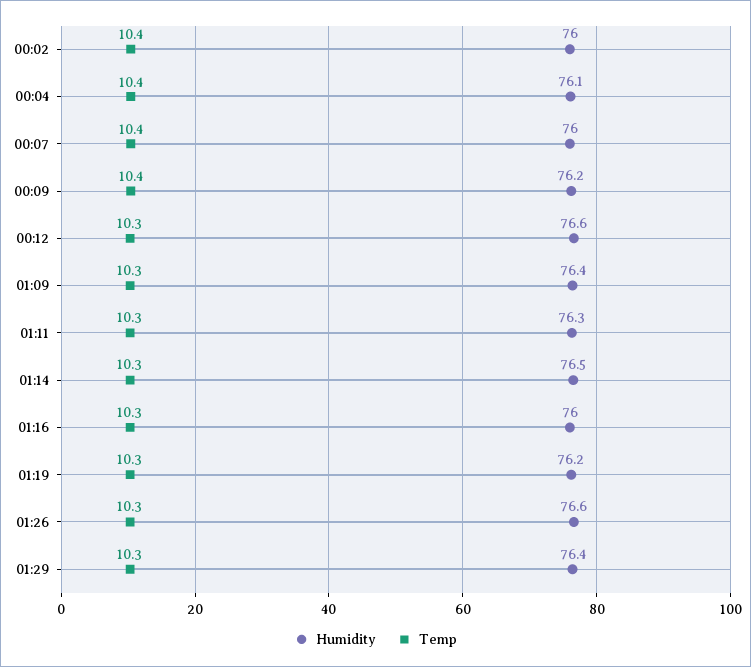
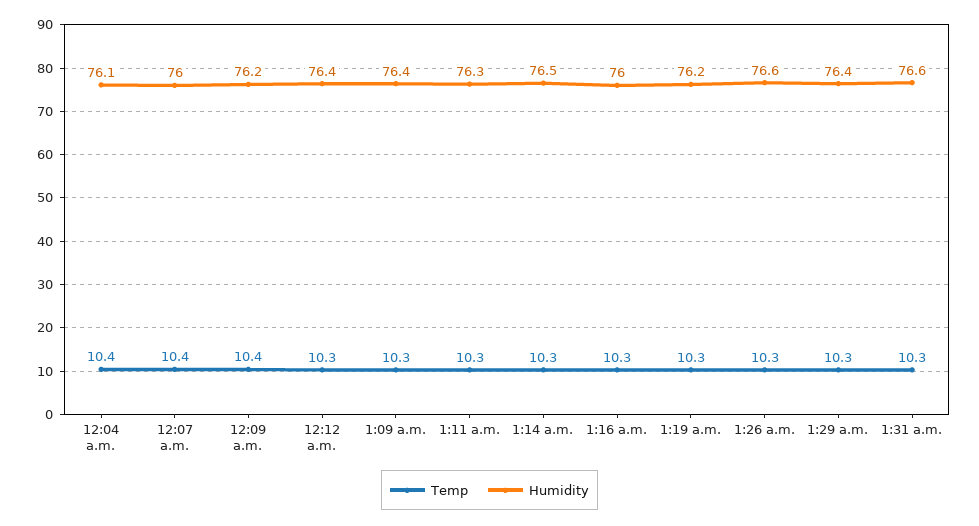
Humidity, 00:02: 76 -> none
Temp, 00:02: 10.4 -> none
Humidity, 00:12: 76.6 -> 76.4
Temp, 1:31 a.m.: none -> 10.3
Humidity, 1:31 a.m.: none -> 76.6

